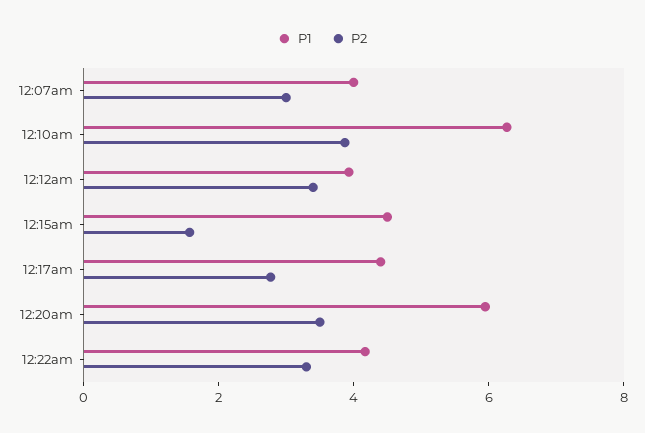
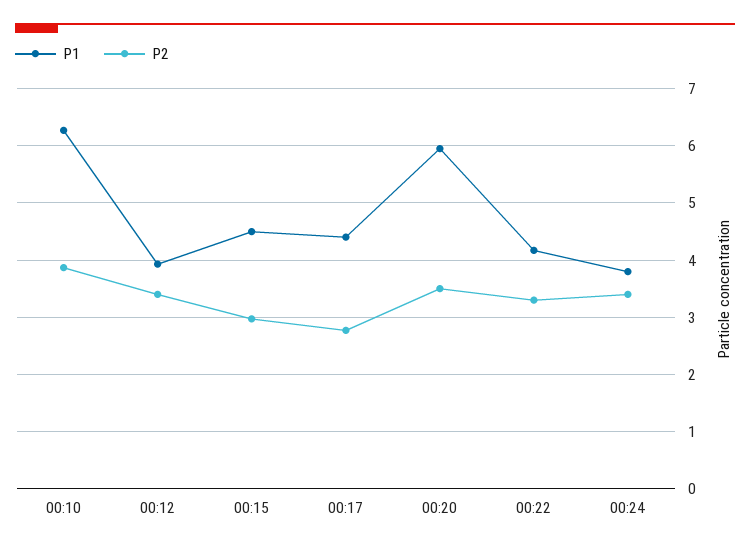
P1, 12:07am: 4 -> none
P2, 12:07am: 3 -> none
P2, 12:15am: 1.5 -> 3
P1, 00:24: none -> 3.8
P2, 00:24: none -> 3.4

